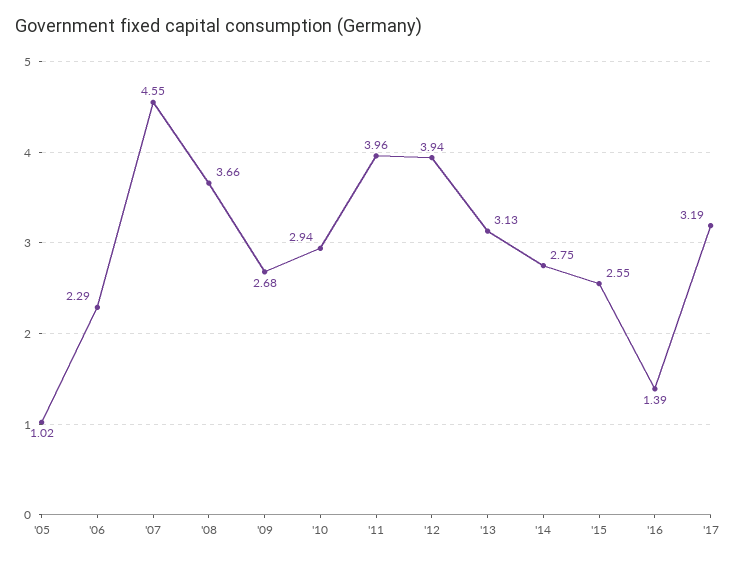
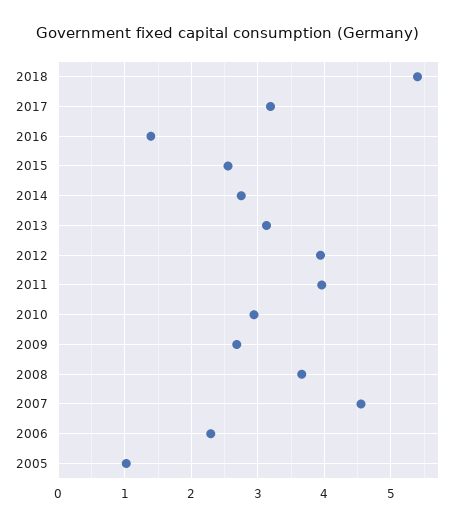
2018: none -> 5.4

